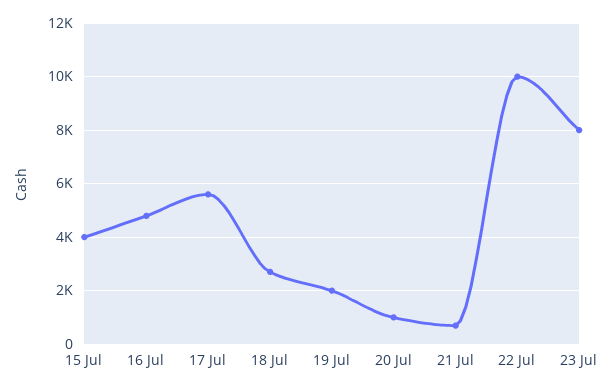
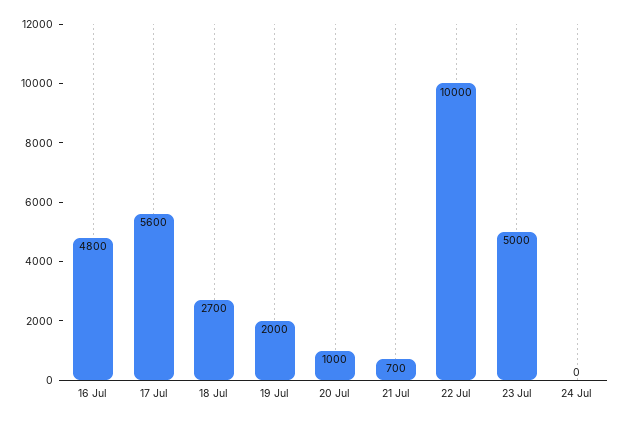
15 Jul: 4000 -> none
23 Jul: 8000 -> 5000
24 Jul: none -> 0

